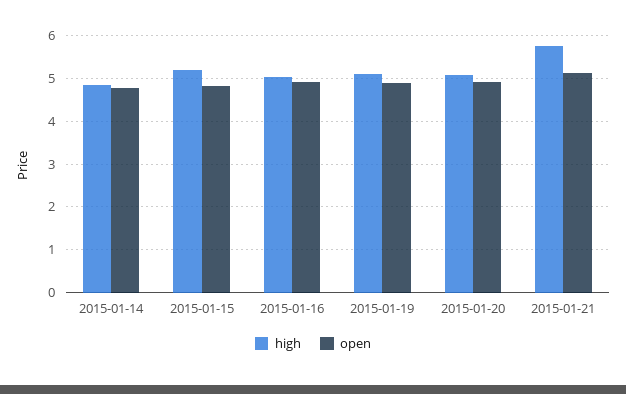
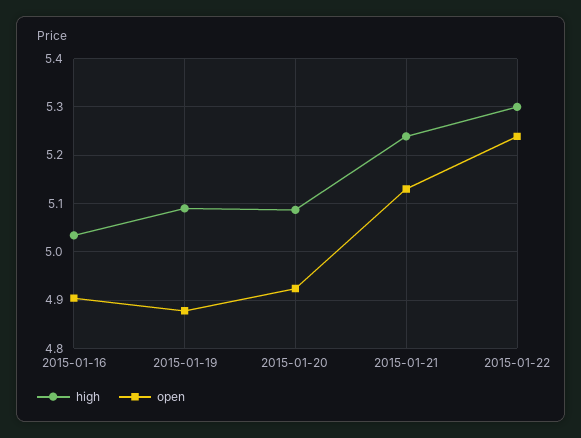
high, 2015-01-14: 4.8 -> none
open, 2015-01-14: 4.8 -> none
high, 2015-01-15: 5.2 -> none
open, 2015-01-15: 4.8 -> none
high, 2015-01-21: 5.8 -> 5.24
high, 2015-01-22: none -> 5.3
open, 2015-01-22: none -> 5.24

